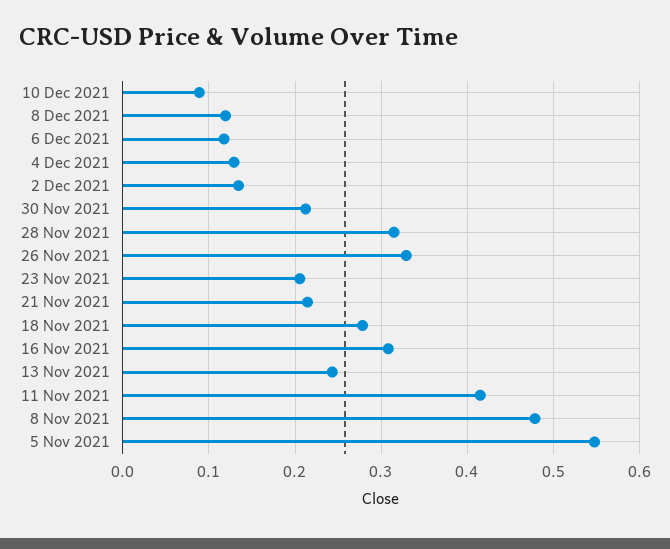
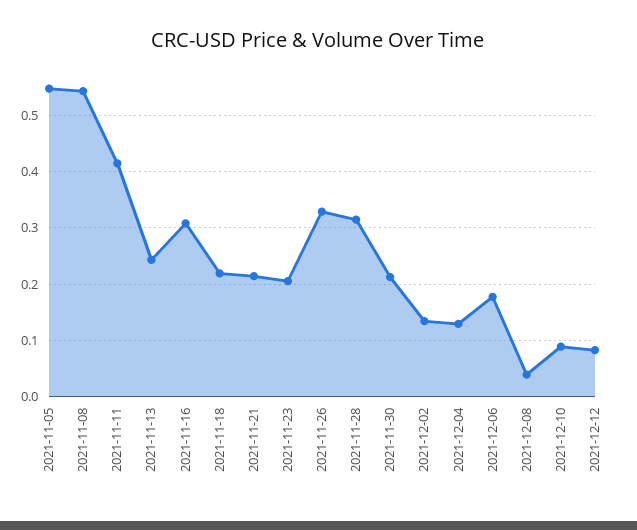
8 Dec 2021: 0.12 -> 0.04
6 Dec 2021: 0.12 -> 0.18
18 Nov 2021: 0.28 -> 0.22
8 Nov 2021: 0.48 -> 0.54
2021-12-12: none -> 0.08

